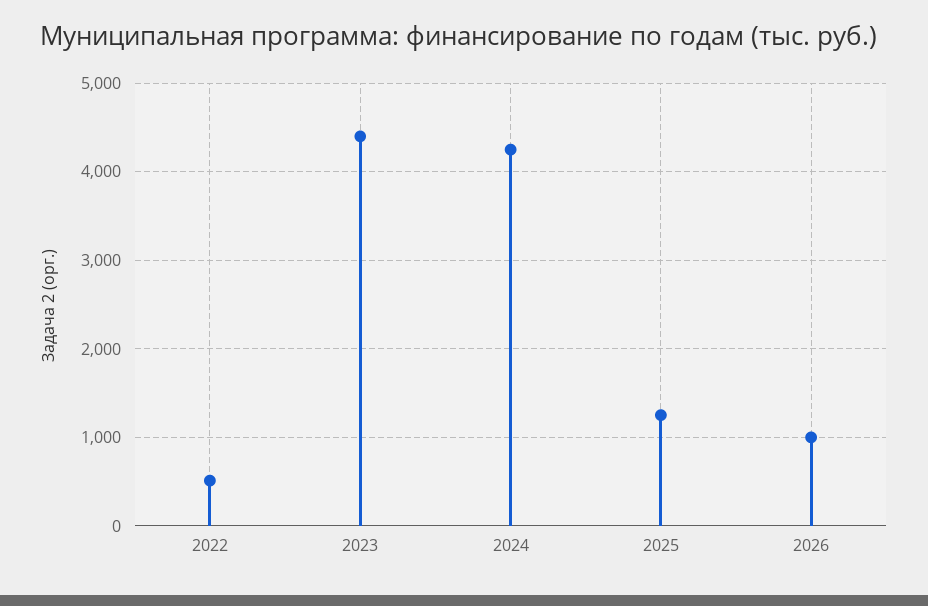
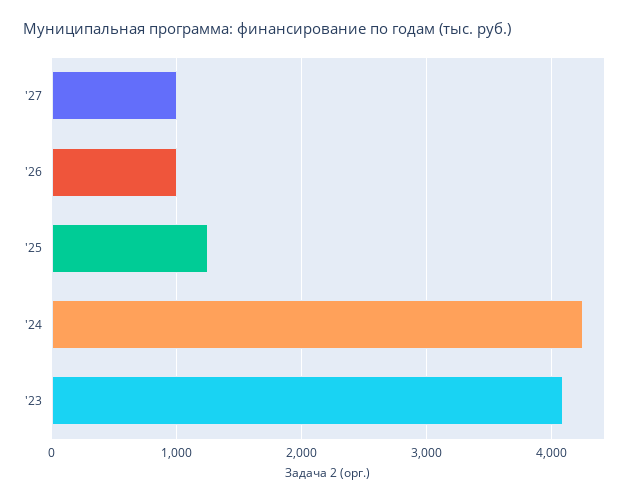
2022: 500 -> none
2023: 4400 -> 4100
'27: none -> 1000

